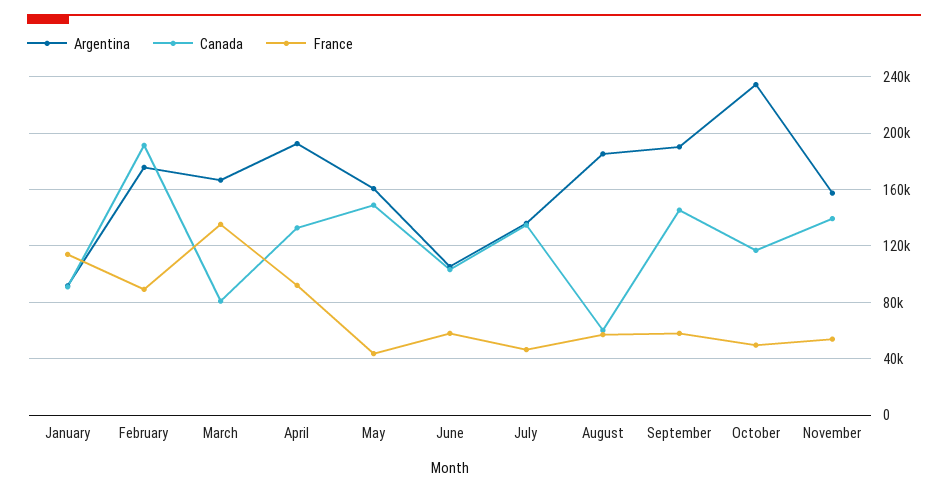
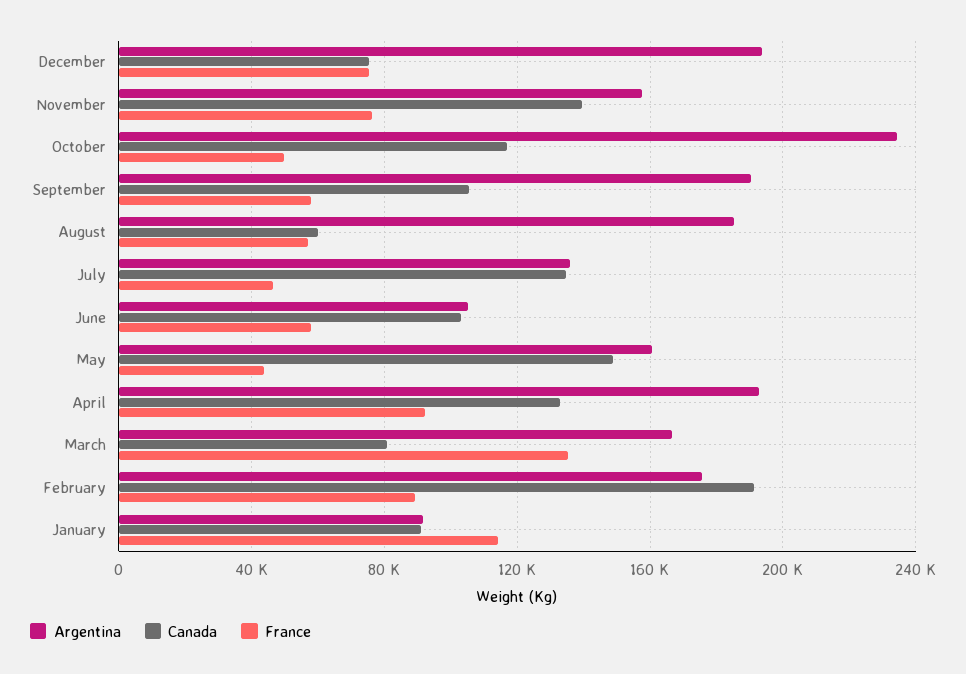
Canada, September: 145000 -> 105000
France, November: 55000 -> 75000
Argentina, December: none -> 195000
Canada, December: none -> 75000
France, December: none -> 75000

